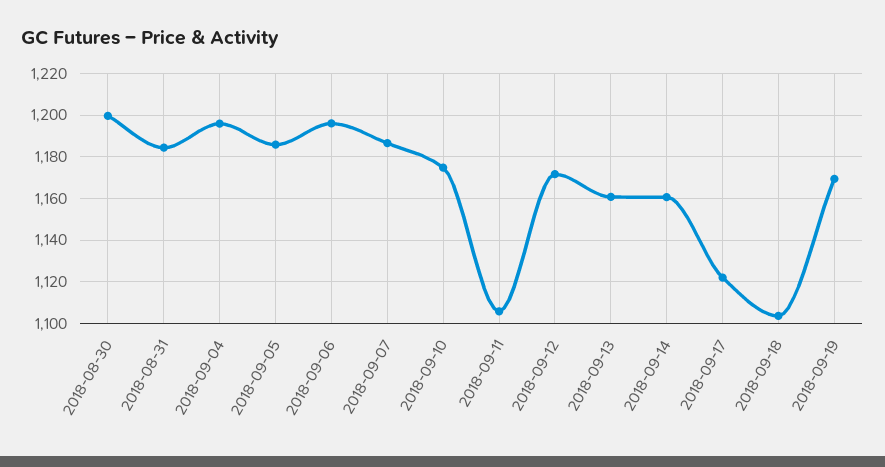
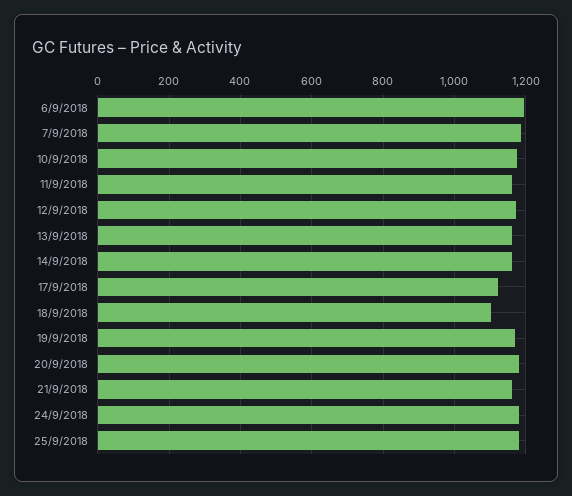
2018-08-30: 1200 -> none
2018-08-31: 1185 -> none
2018-09-04: 1195 -> none
2018-09-05: 1185 -> none
2018-09-11: 1105 -> 1160
20/9/2018: none -> 1180
21/9/2018: none -> 1160
24/9/2018: none -> 1180
25/9/2018: none -> 1180

